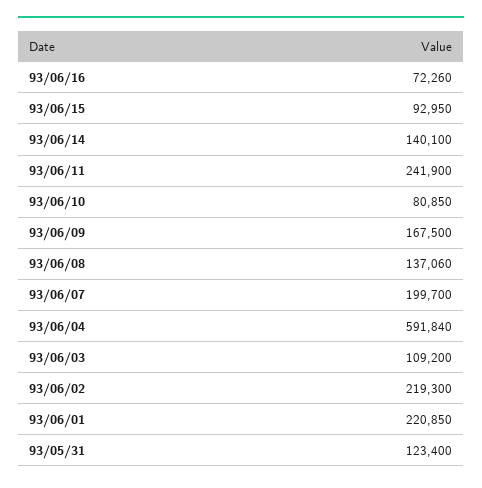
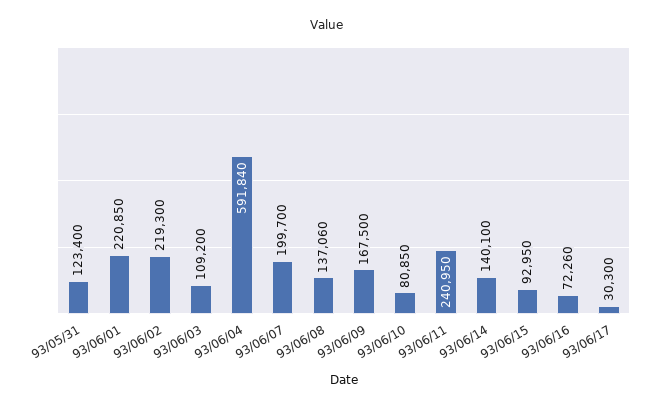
93/06/11: 241900 -> 240950
93/06/17: none -> 30300

